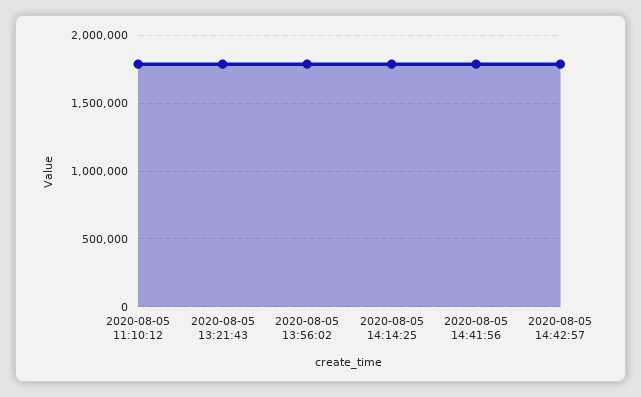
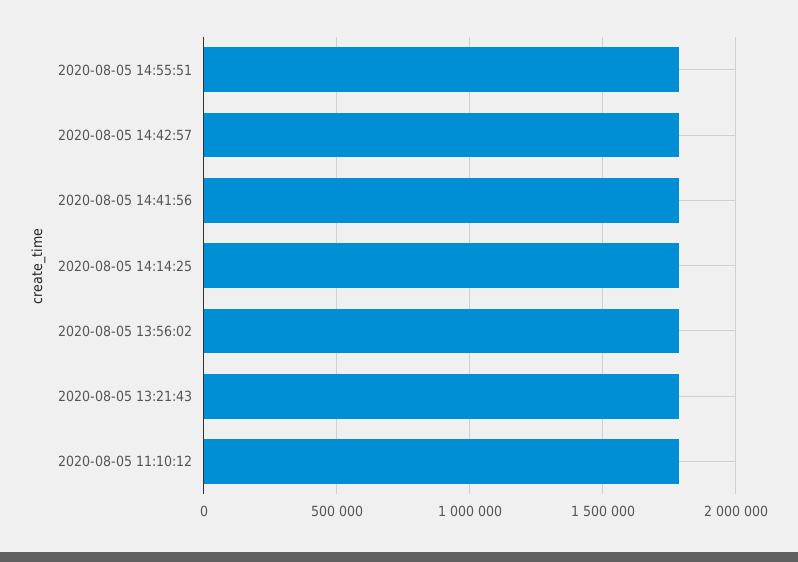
2020-08-05 14:55:51: none -> 1800000

